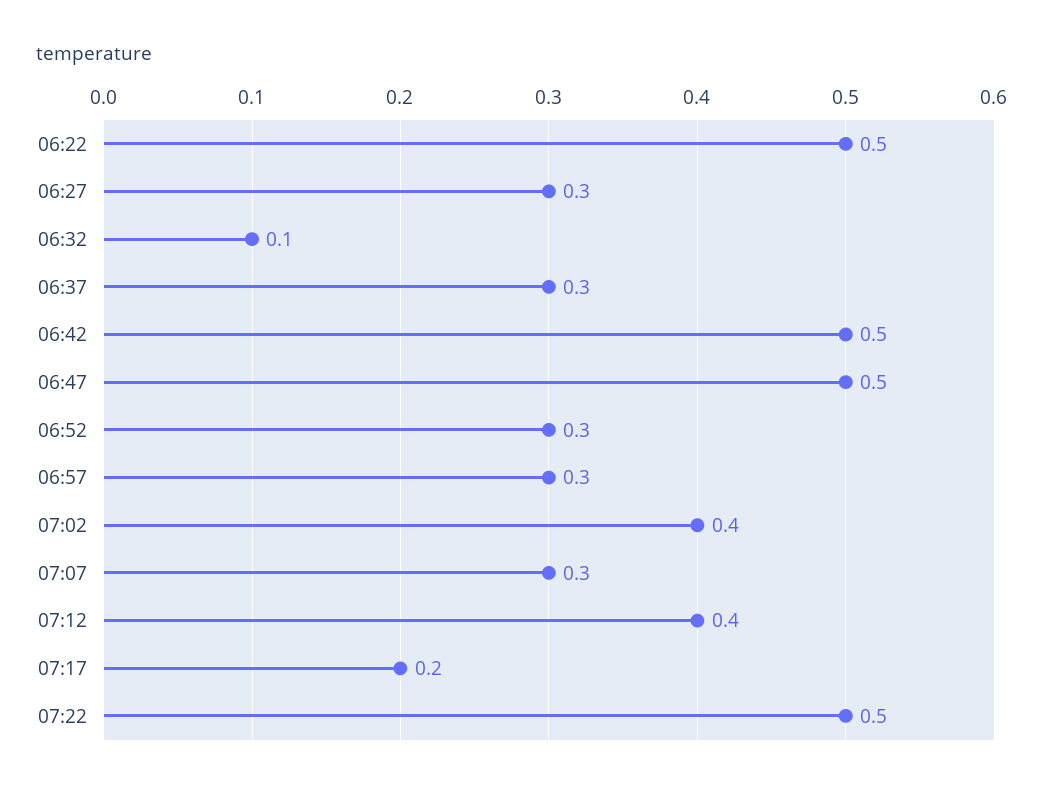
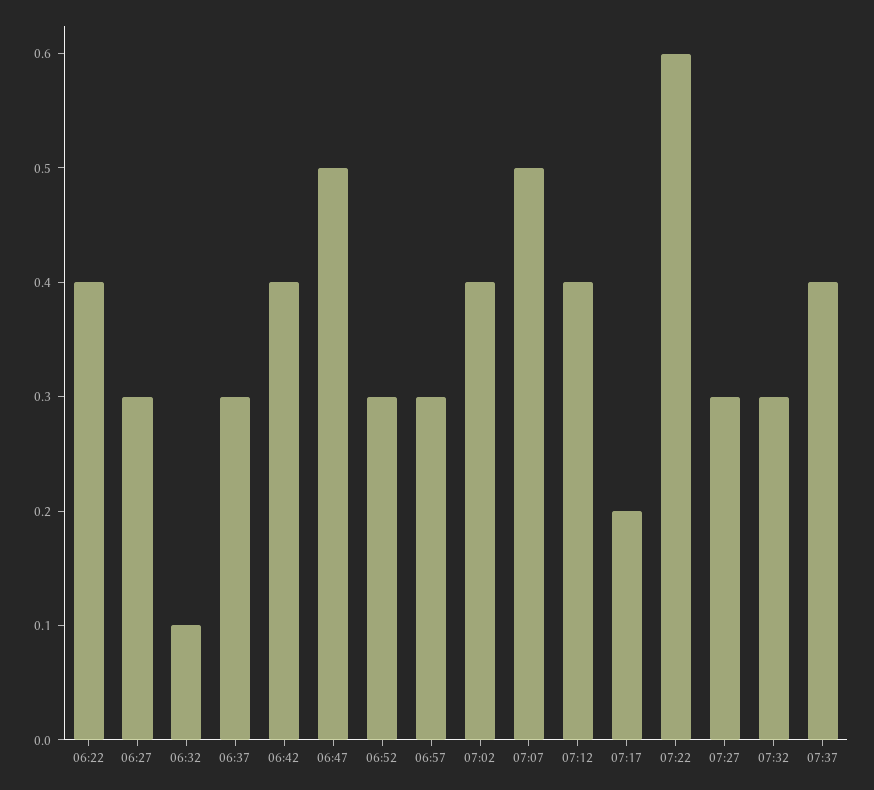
06:22: 0.5 -> 0.4
06:42: 0.5 -> 0.4
07:07: 0.3 -> 0.5
07:22: 0.5 -> 0.6
07:27: none -> 0.3
07:32: none -> 0.3
07:37: none -> 0.4

